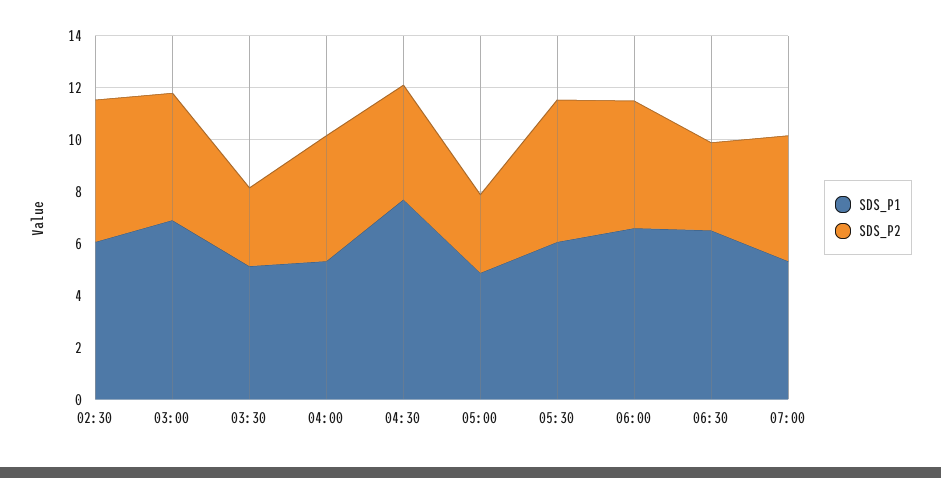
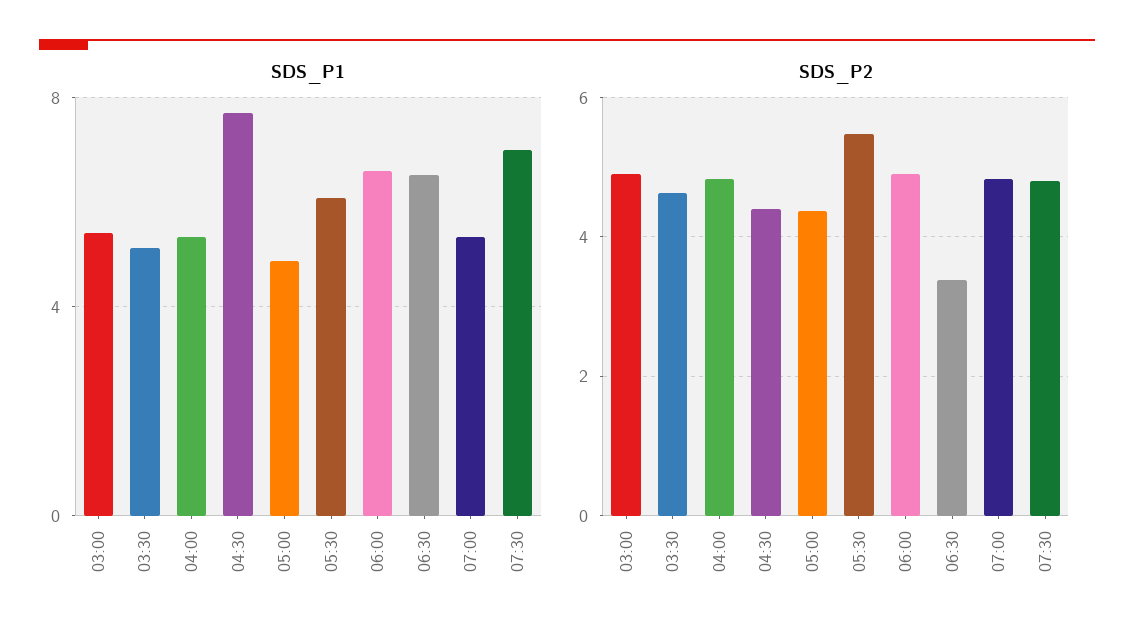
SDS_P1, 02:30: 6 -> none
SDS_P2, 02:30: 5.5 -> none
SDS_P1, 03:00: 7 -> 5.5
SDS_P2, 03:30: 3 -> 4.6
SDS_P2, 05:00: 3 -> 4.4
SDS_P1, 07:30: none -> 7
SDS_P2, 07:30: none -> 4.8

